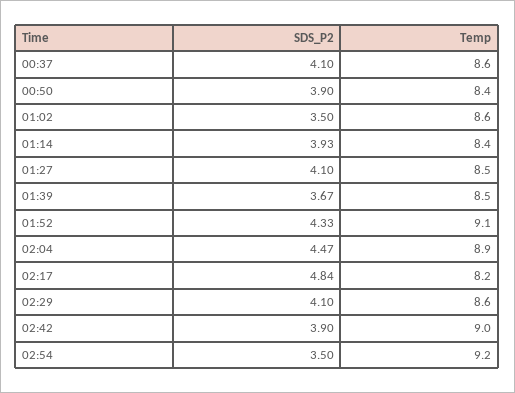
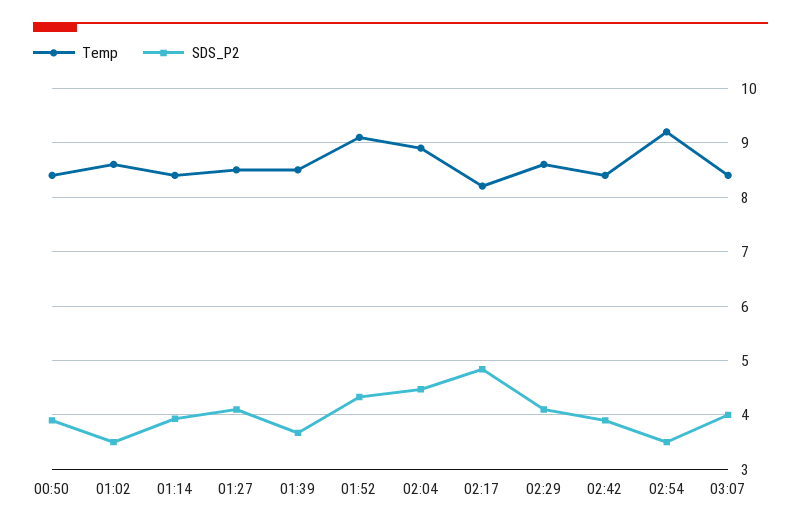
SDS_P2, 00:37: 4.1 -> none
Temp, 00:37: 8.6 -> none
Temp, 02:42: 9 -> 8.4
Temp, 03:07: none -> 8.4
SDS_P2, 03:07: none -> 4

